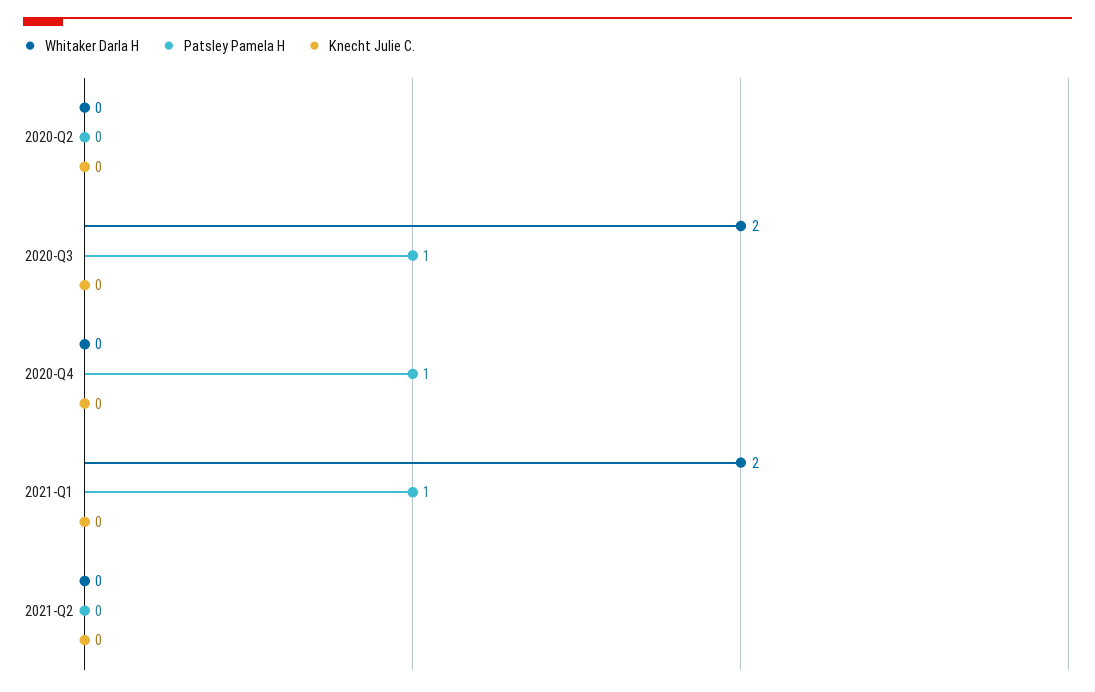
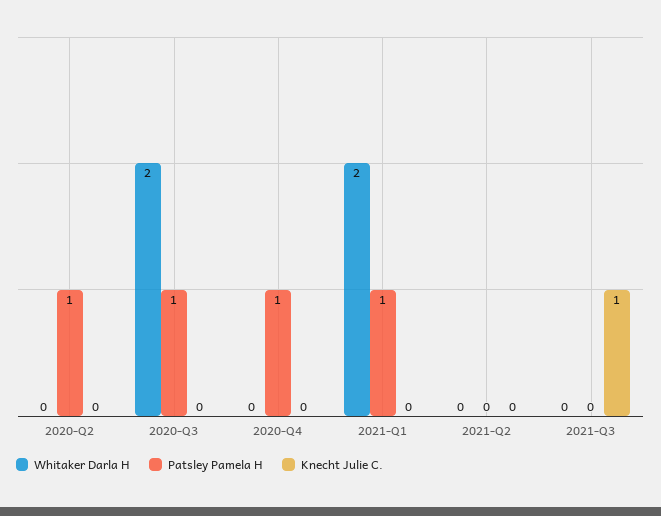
Patsley Pamela H, 2020-Q2: 0 -> 1
Whitaker Darla H, 2021-Q3: none -> 0
Patsley Pamela H, 2021-Q3: none -> 0
Knecht Julie C., 2021-Q3: none -> 1

